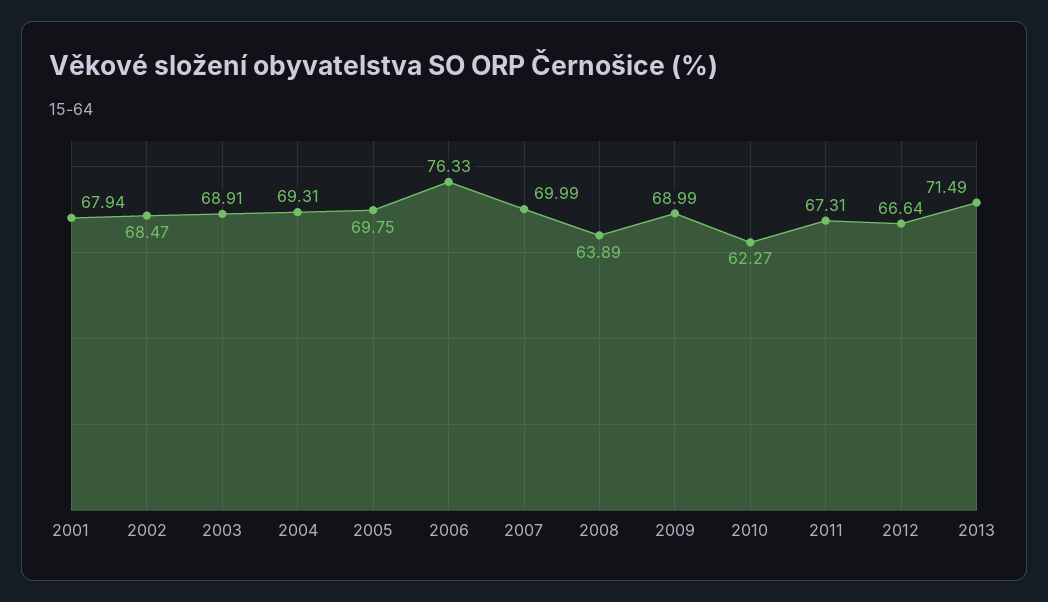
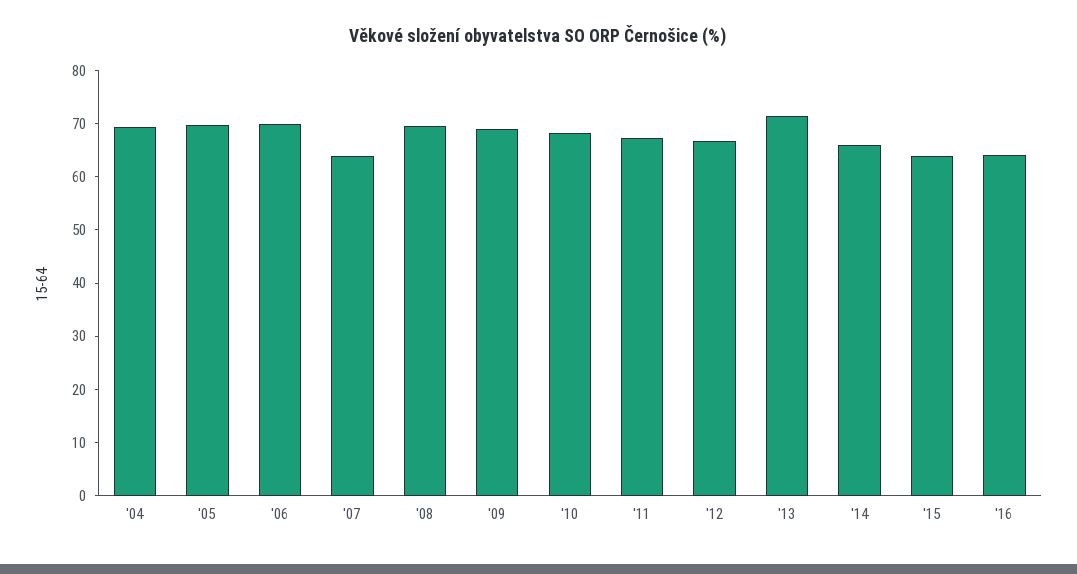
2001: 67.94 -> none
2002: 68.47 -> none
2003: 68.91 -> none
2006: 76.33 -> 70
2007: 69.99 -> 64
2008: 63.89 -> 70
2010: 62.27 -> 68
'14: none -> 66
'15: none -> 64
'16: none -> 64

